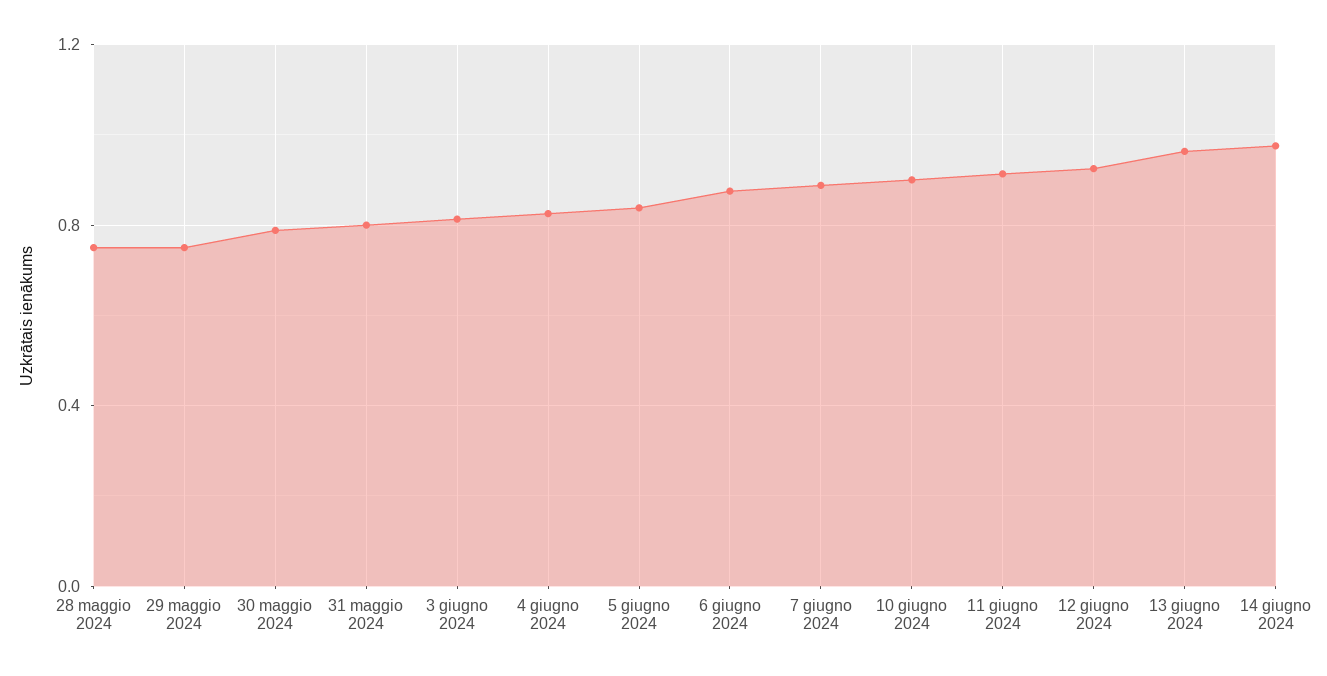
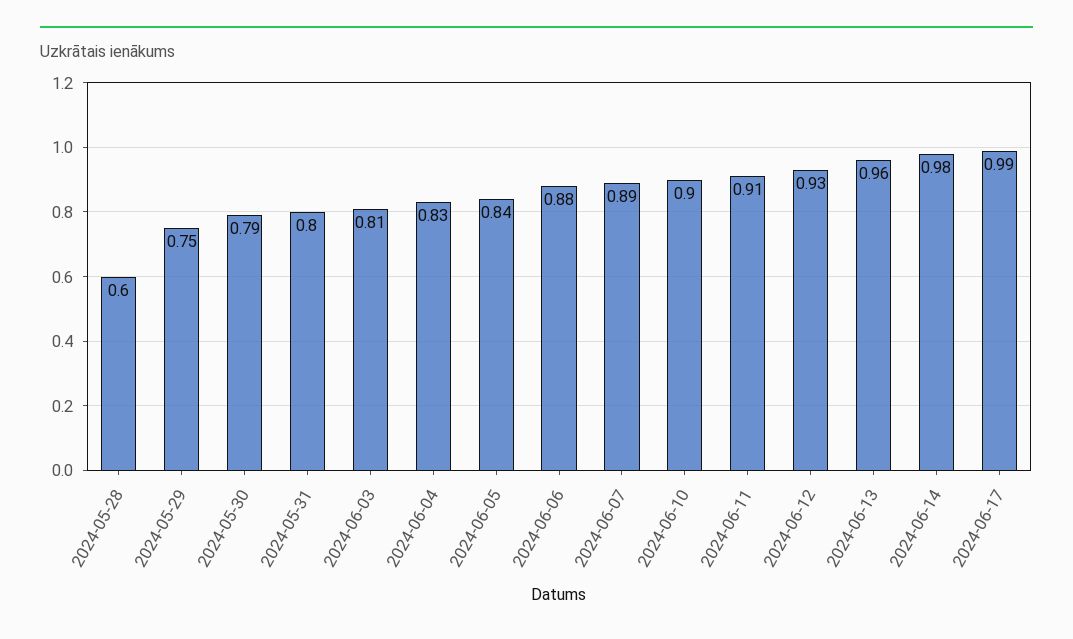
28 maggio 2024: 0.75 -> 0.6
2024-06-17: none -> 0.99

